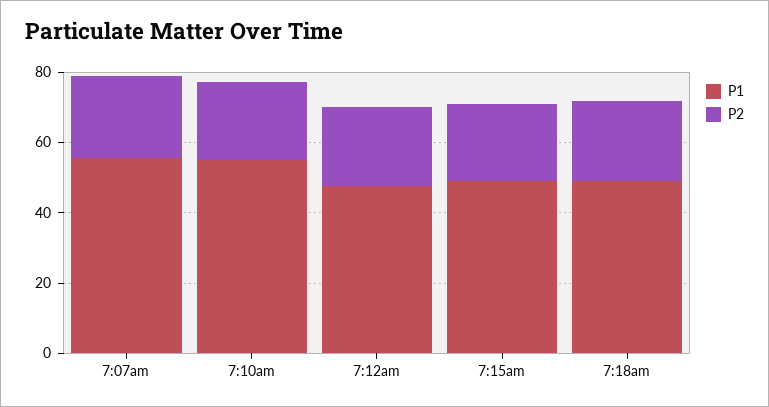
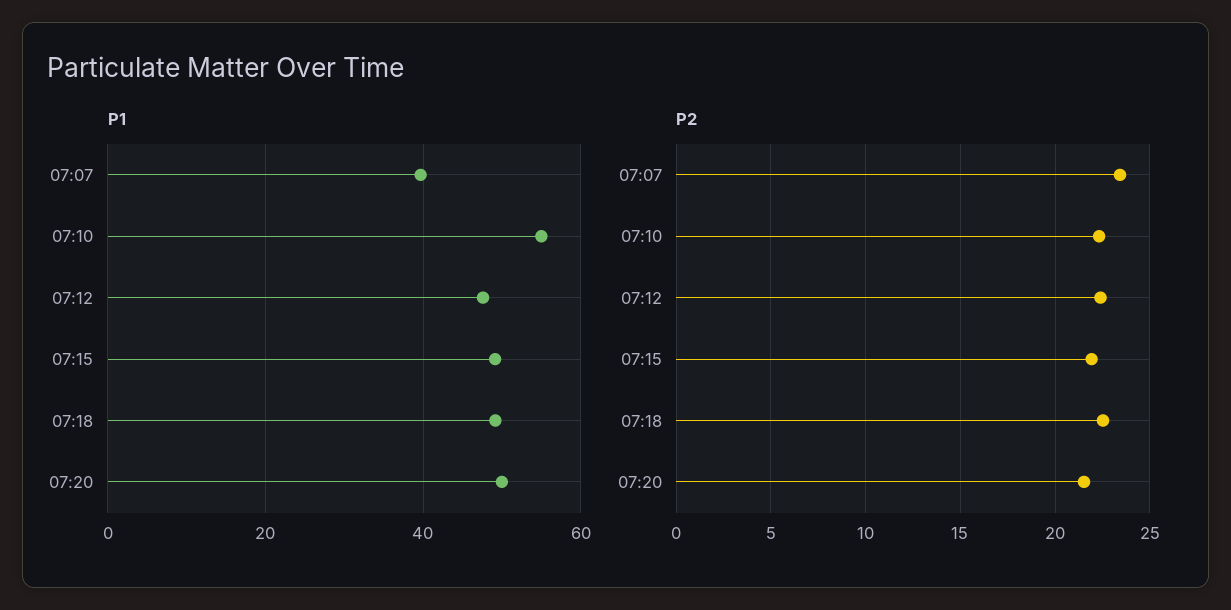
P1, 7:07am: 55 -> 40
P1, 07:20: none -> 50
P2, 07:20: none -> 21.5

